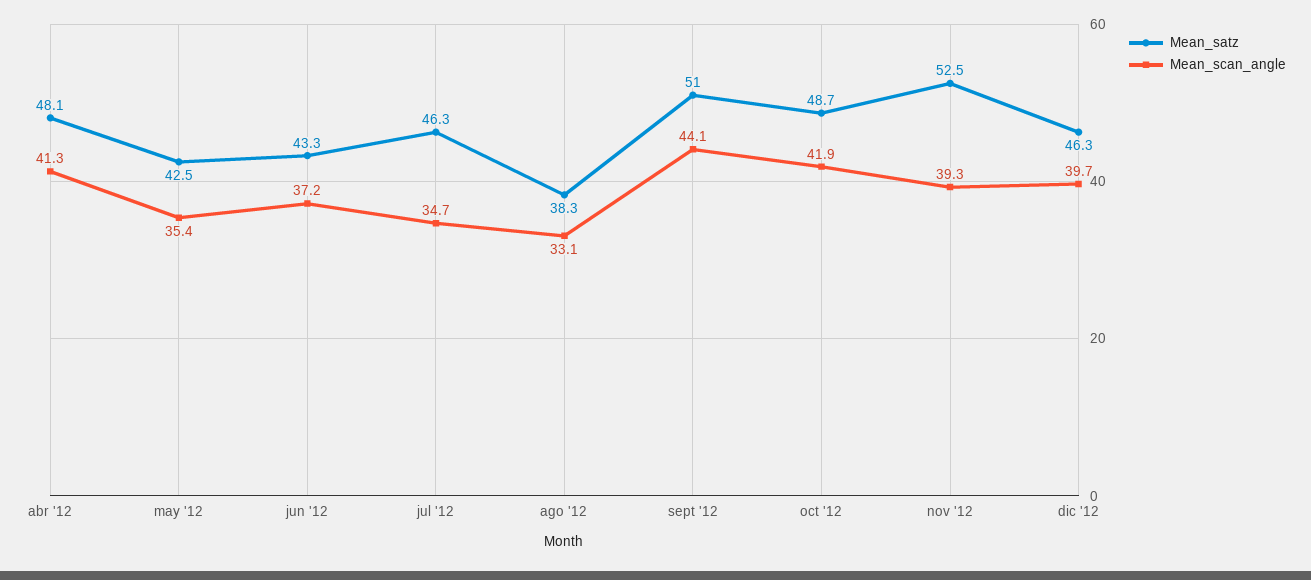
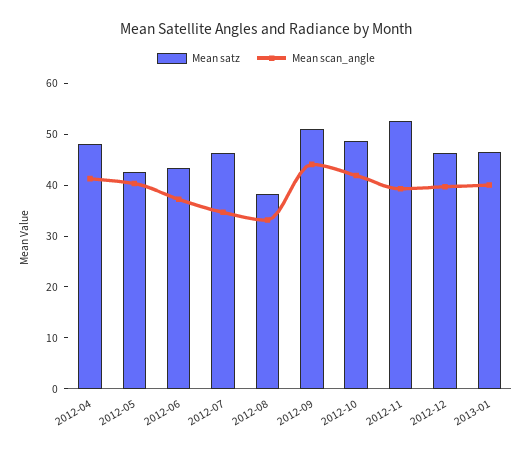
Mean_scan_angle, may '12: 35.4 -> 40
Mean_satz, 2013-01: none -> 46
Mean_scan_angle, 2013-01: none -> 40

